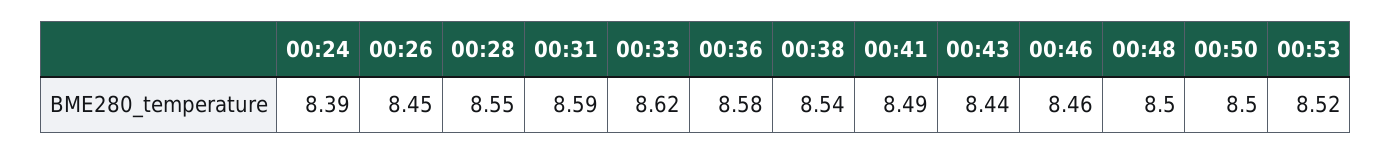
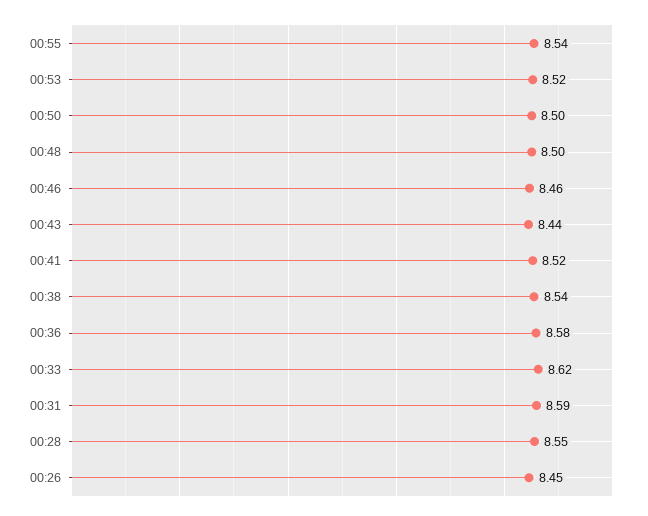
00:24: 8.39 -> none
00:41: 8.49 -> 8.52
00:55: none -> 8.54

